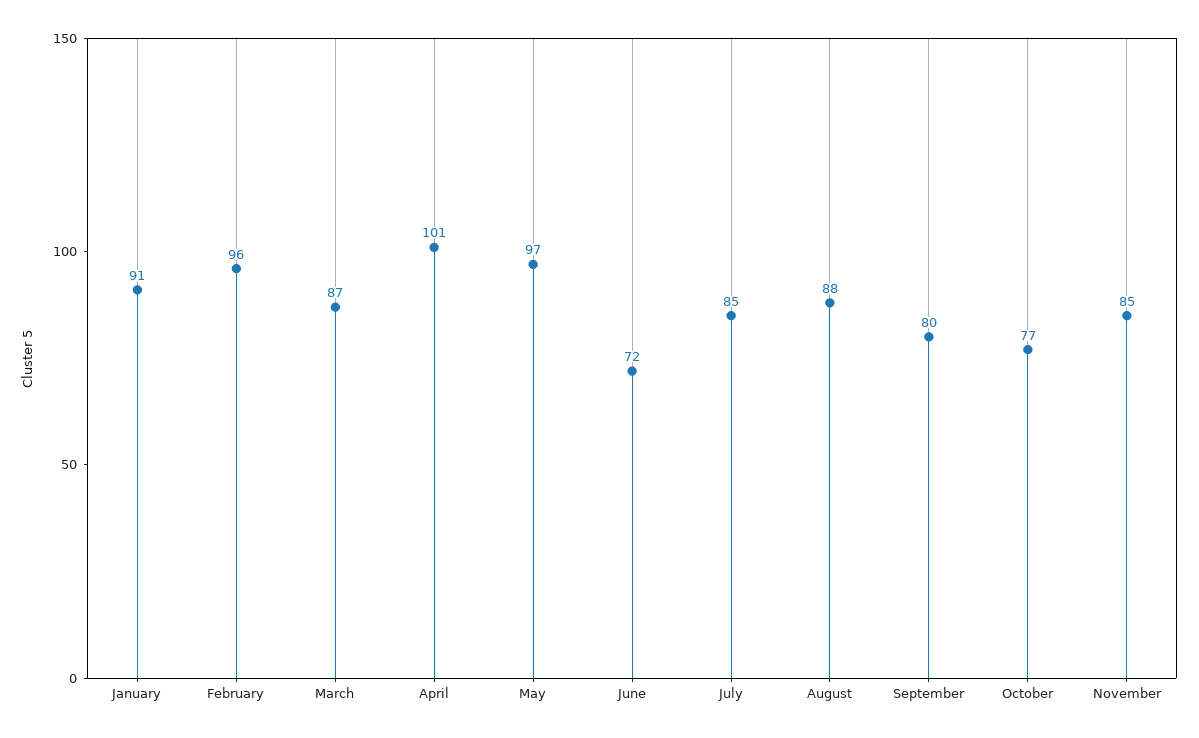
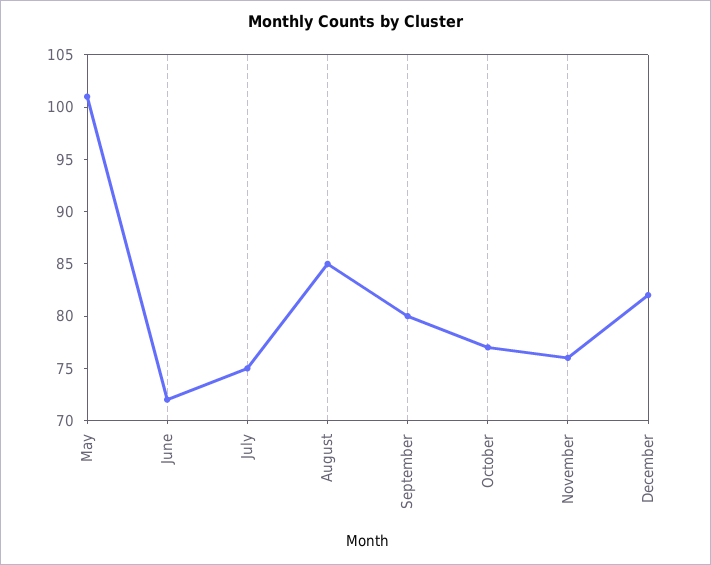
January: 91 -> none
February: 96 -> none
March: 87 -> none
April: 101 -> none
May: 97 -> 101
July: 85 -> 75
August: 88 -> 85
November: 85 -> 76
December: none -> 82

